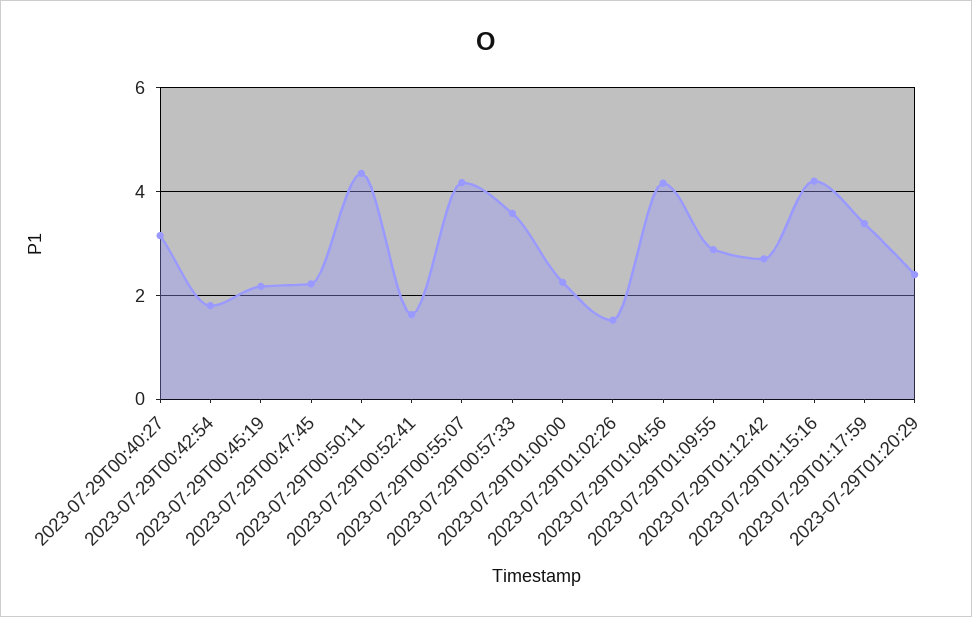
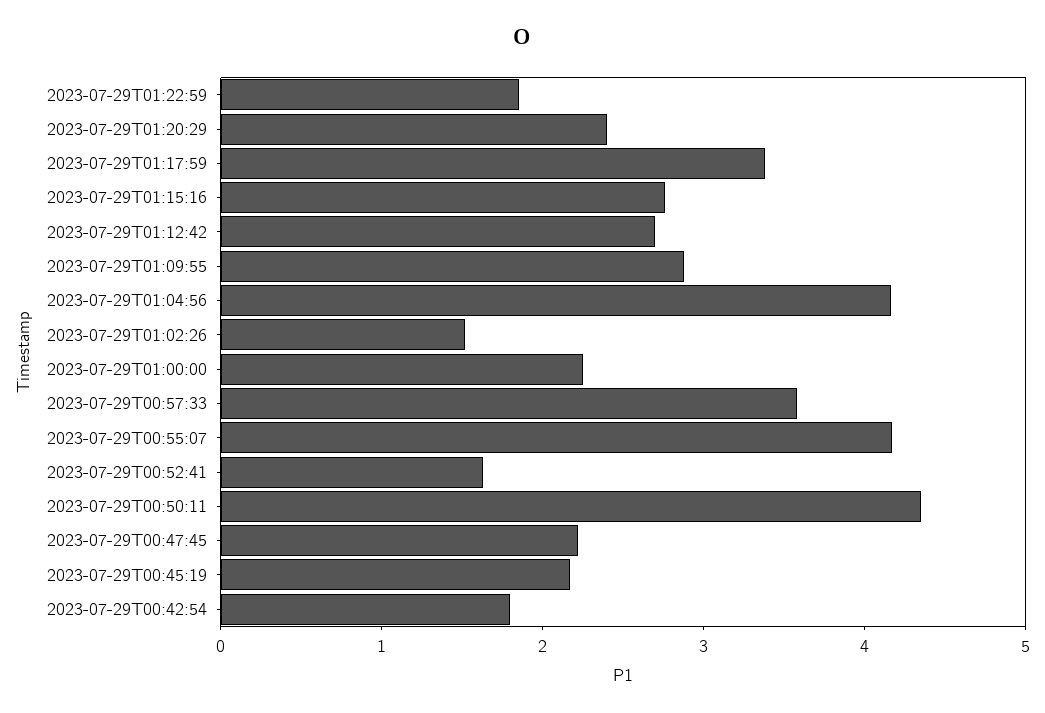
2023-07-29T00:40:27: 3.2 -> none
2023-07-29T01:15:16: 4.2 -> 2.8
2023-07-29T01:22:59: none -> 1.8

